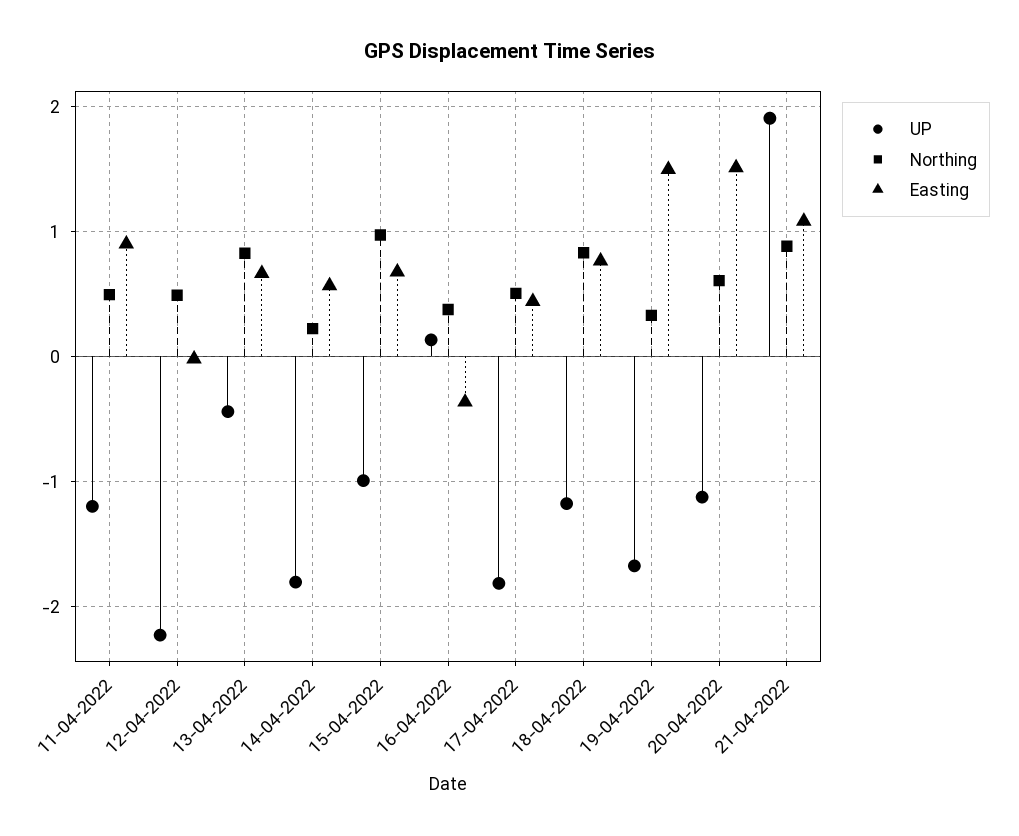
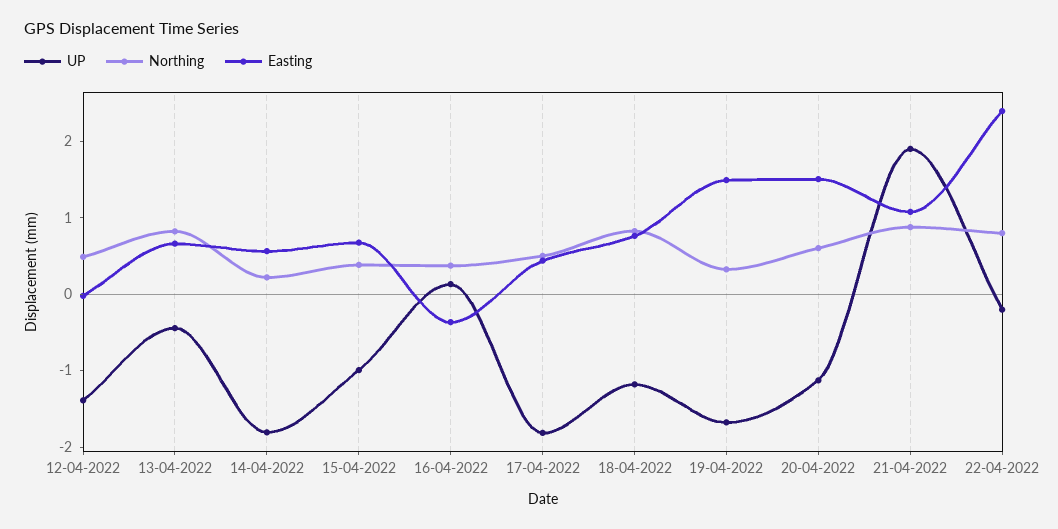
UP, 11-04-2022: -1.2 -> none
Northing, 11-04-2022: 0.5 -> none
Easting, 11-04-2022: 0.9 -> none
UP, 12-04-2022: -2.2 -> -1.4
Northing, 15-04-2022: 1 -> 0.4
UP, 22-04-2022: none -> -0.2
Northing, 22-04-2022: none -> 0.8
Easting, 22-04-2022: none -> 2.4

